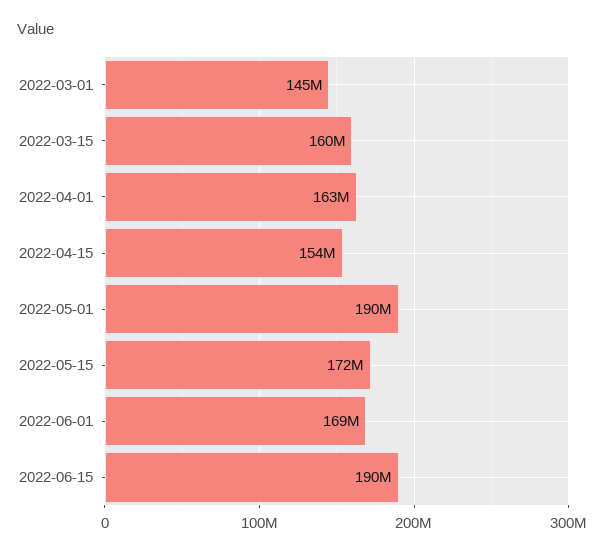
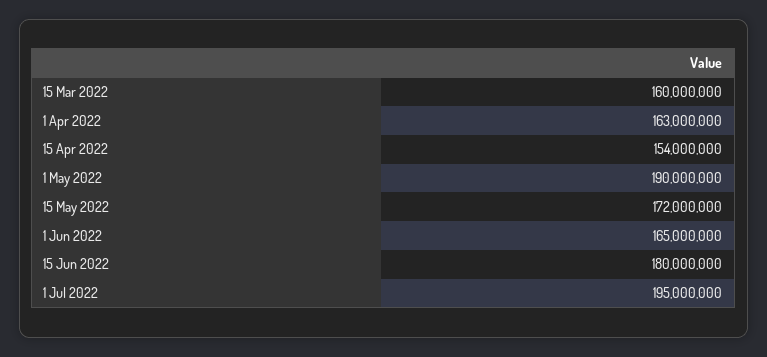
2022-03-01: 145000000 -> none
2022-06-01: 169000000 -> 165000000
2022-06-15: 190000000 -> 180000000
1 Jul 2022: none -> 195000000

